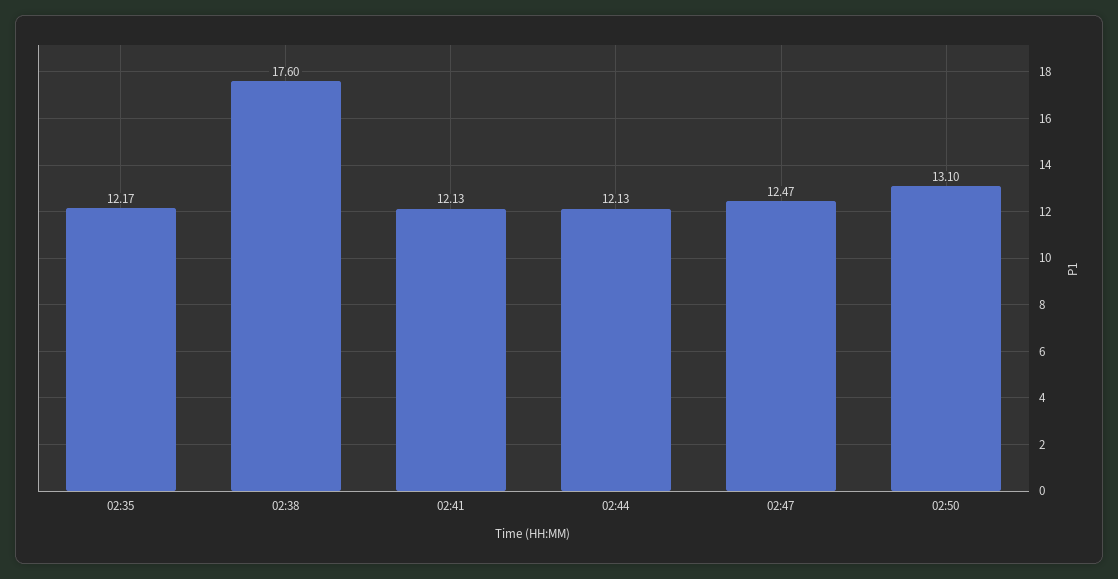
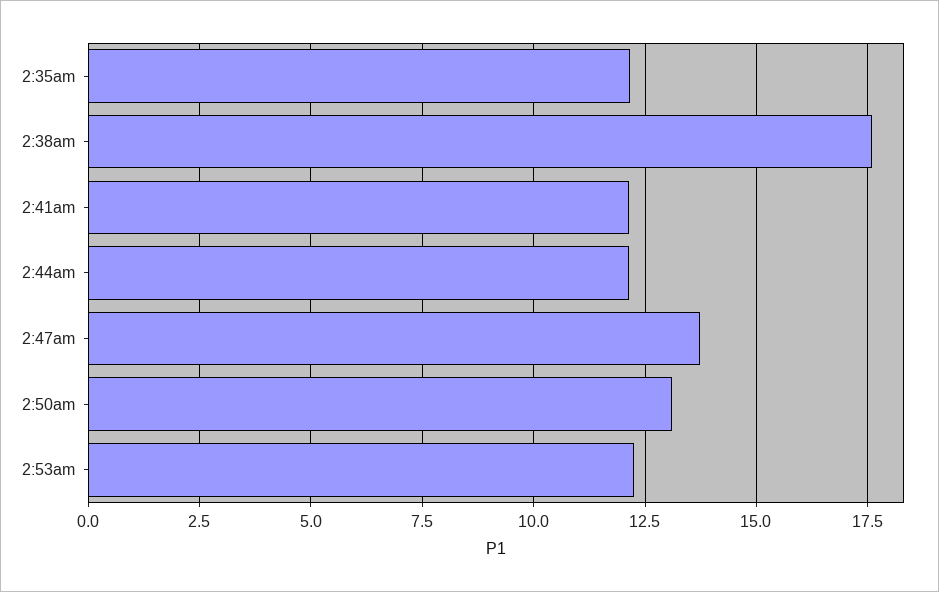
02:47: 12.47 -> 13.75
2:53am: none -> 12.25

